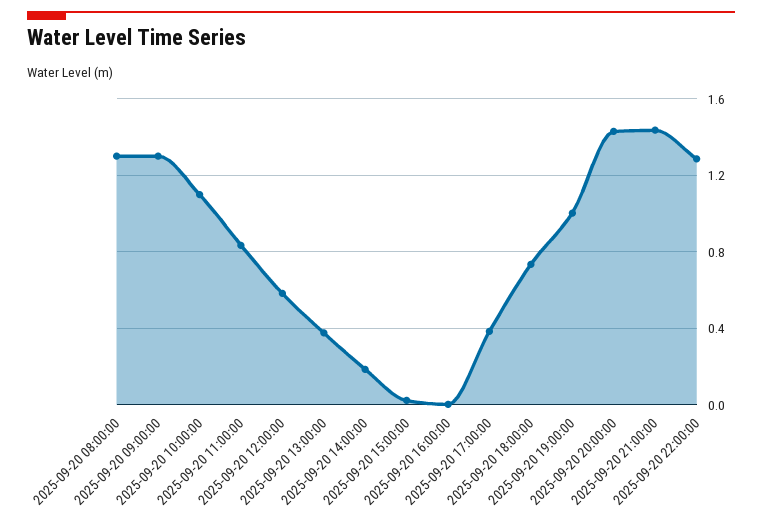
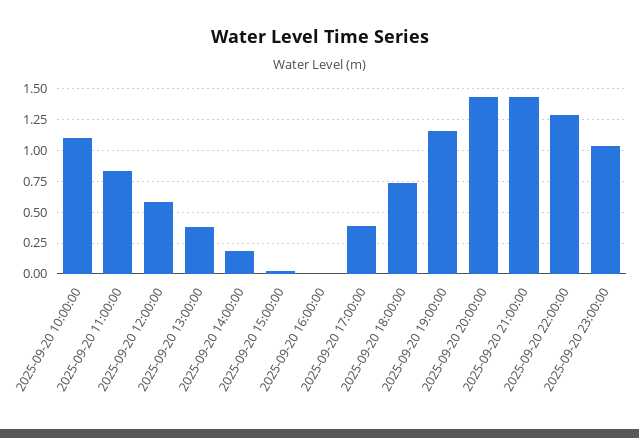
2025-09-20 08:00:00: 1.3 -> none
2025-09-20 09:00:00: 1.3 -> none
2025-09-20 19:00:00: 1 -> 1.15
2025-09-20 23:00:00: none -> 1.05

